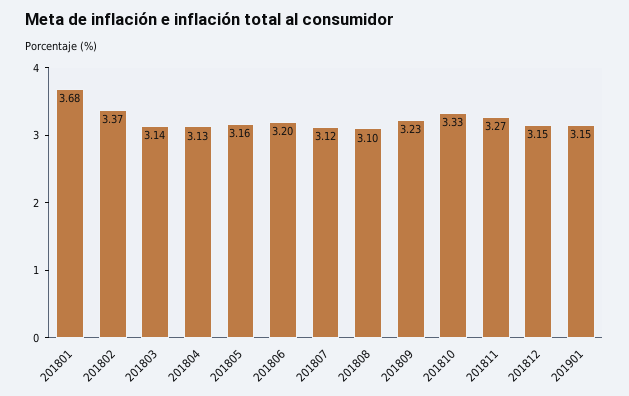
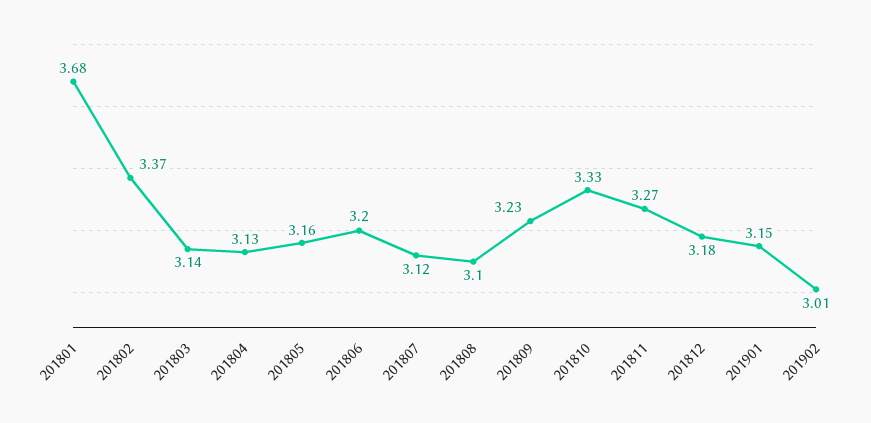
201812: 3.15 -> 3.18
201902: none -> 3.01

